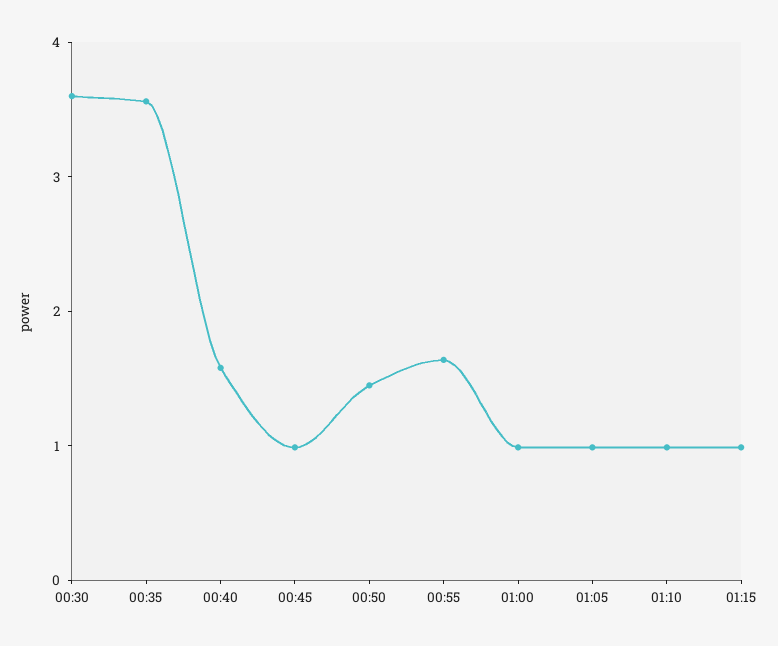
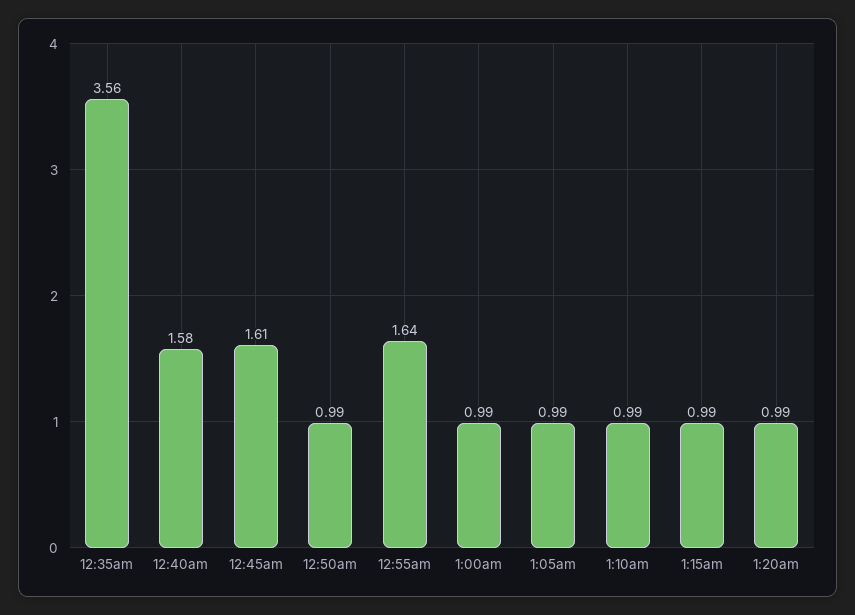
00:30: 3.6 -> none
00:45: 1 -> 1.61
00:50: 1.4 -> 0.99
1:20am: none -> 0.99

